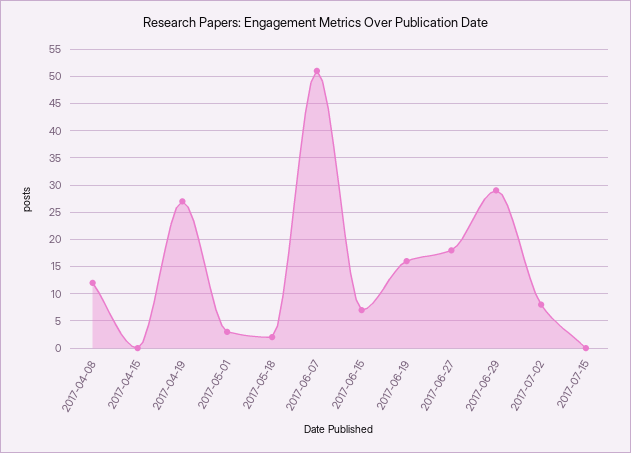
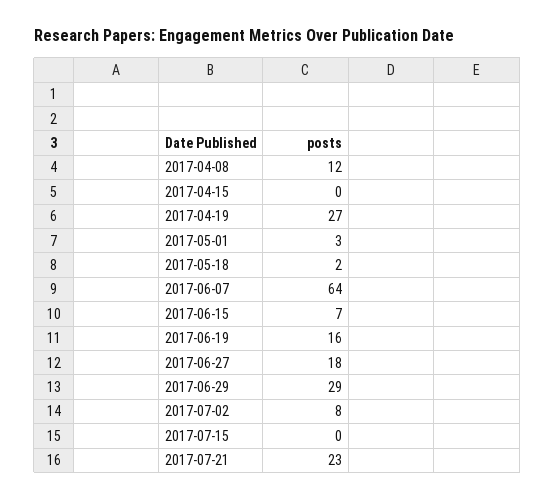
2017-06-07: 50 -> 64
2017-07-21: none -> 23

